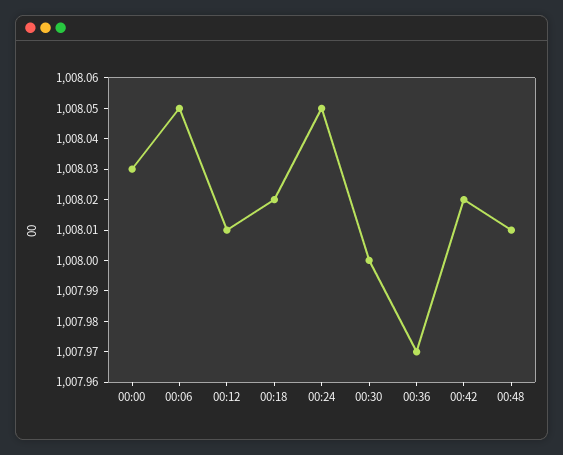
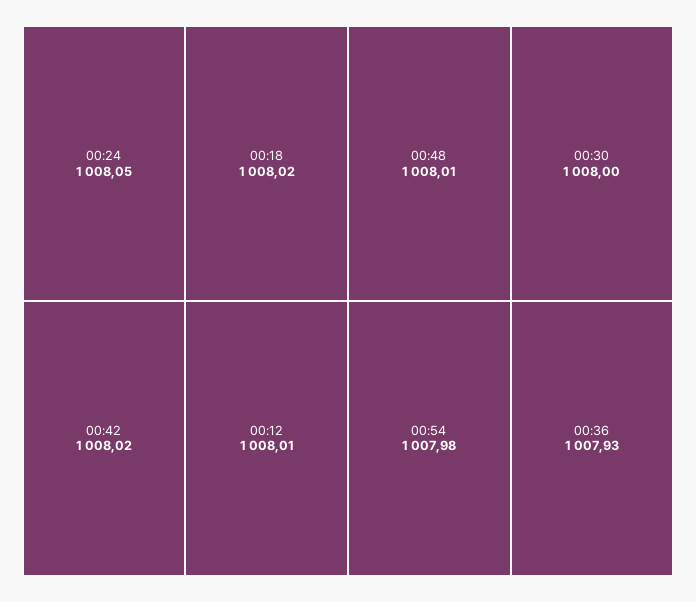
00:00: 1008.03 -> none
00:06: 1008.05 -> none
00:36: 1007.97 -> 1007.93
00:54: none -> 1007.98

